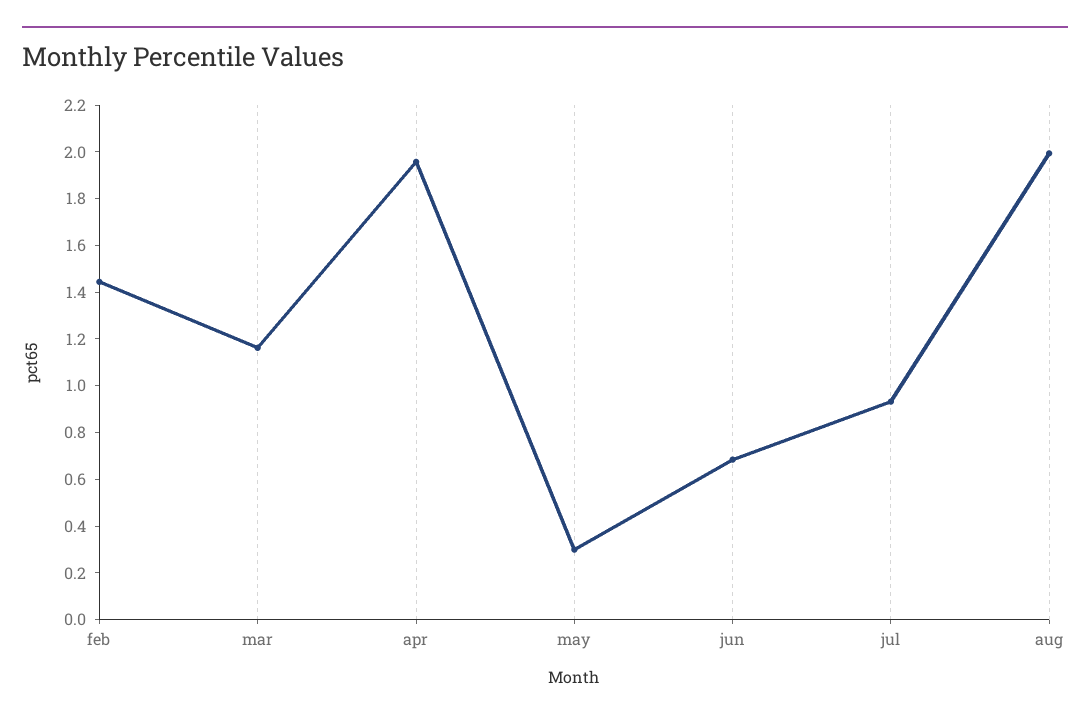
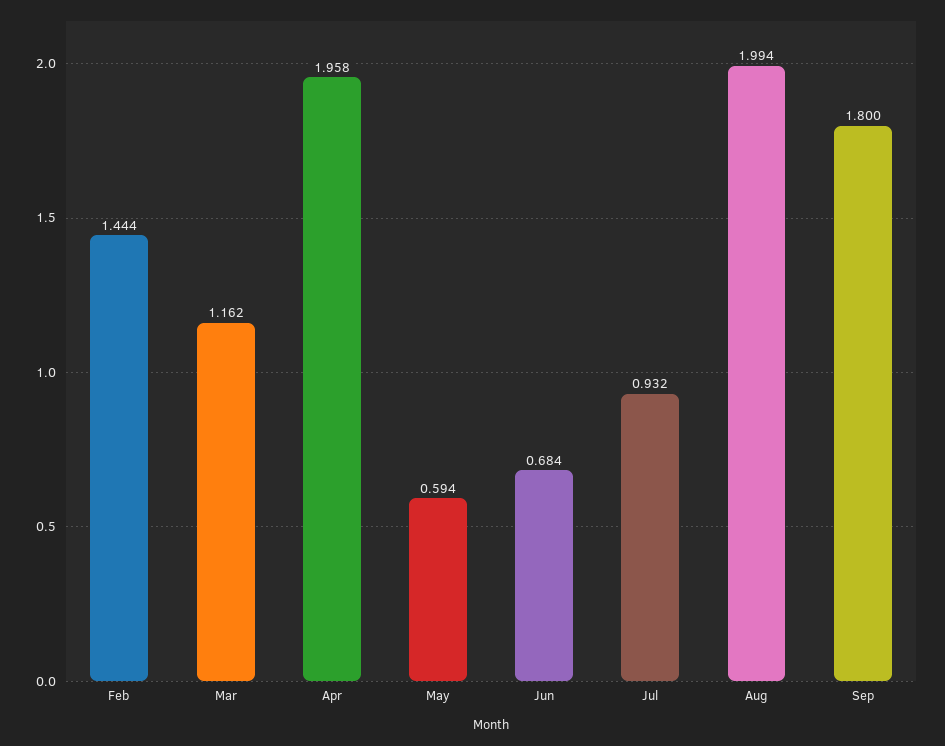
may: 0.3 -> 0.594
Sep: none -> 1.8

